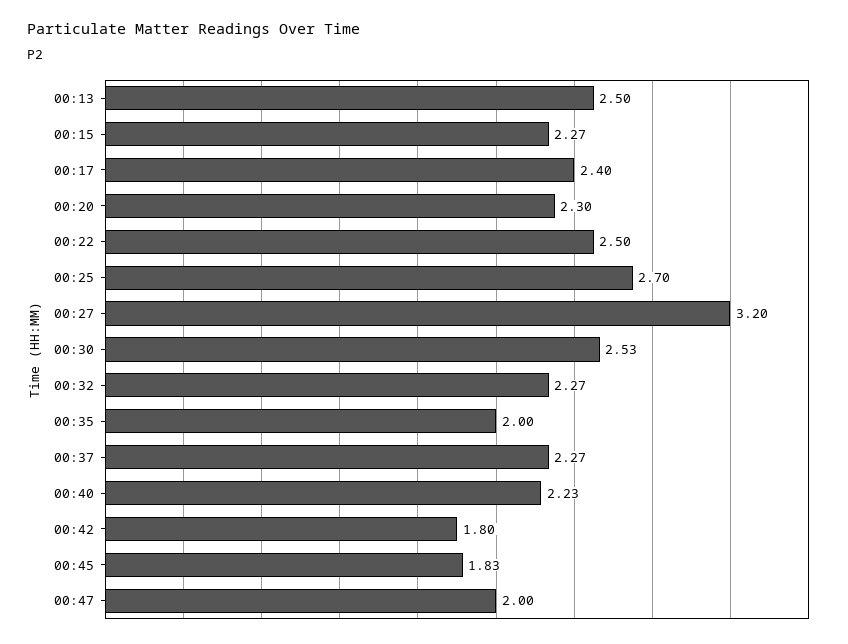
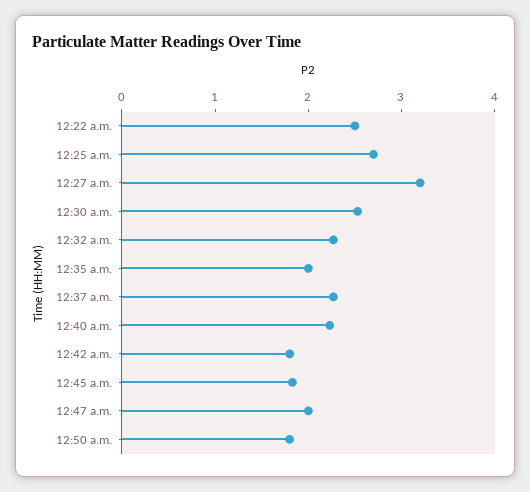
00:13: 2.5 -> none
00:15: 2.27 -> none
00:17: 2.4 -> none
00:20: 2.3 -> none
12:50 a.m.: none -> 1.8

